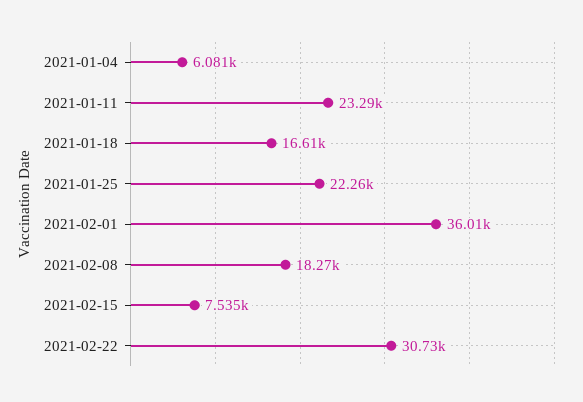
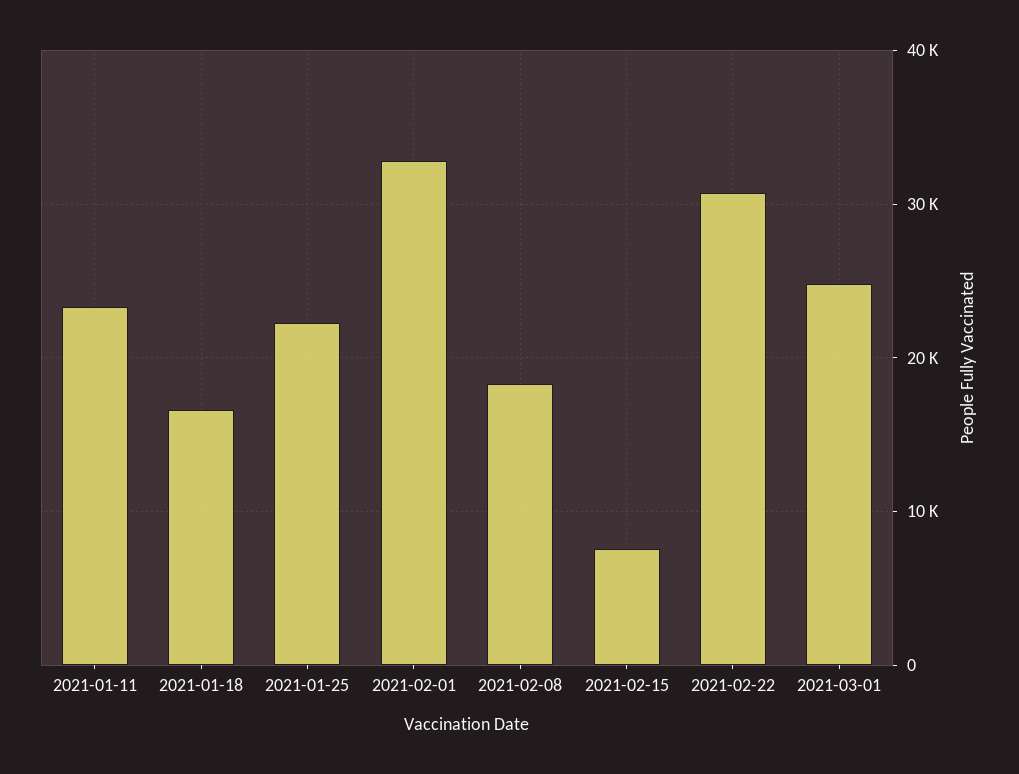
2021-01-04: 6081 -> none
2021-02-01: 36010 -> 33000
2021-03-01: none -> 25000

